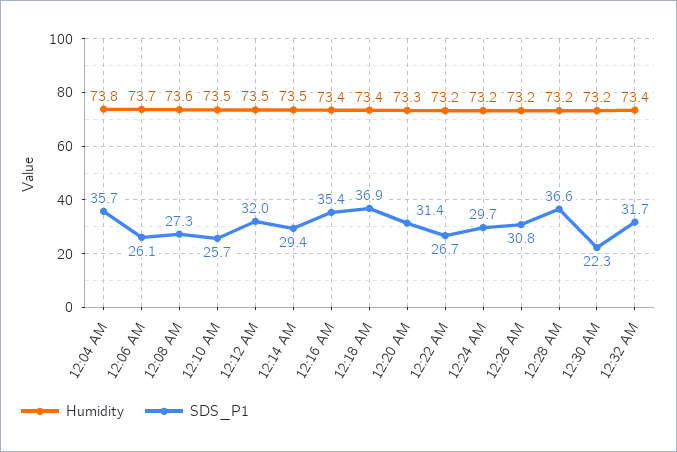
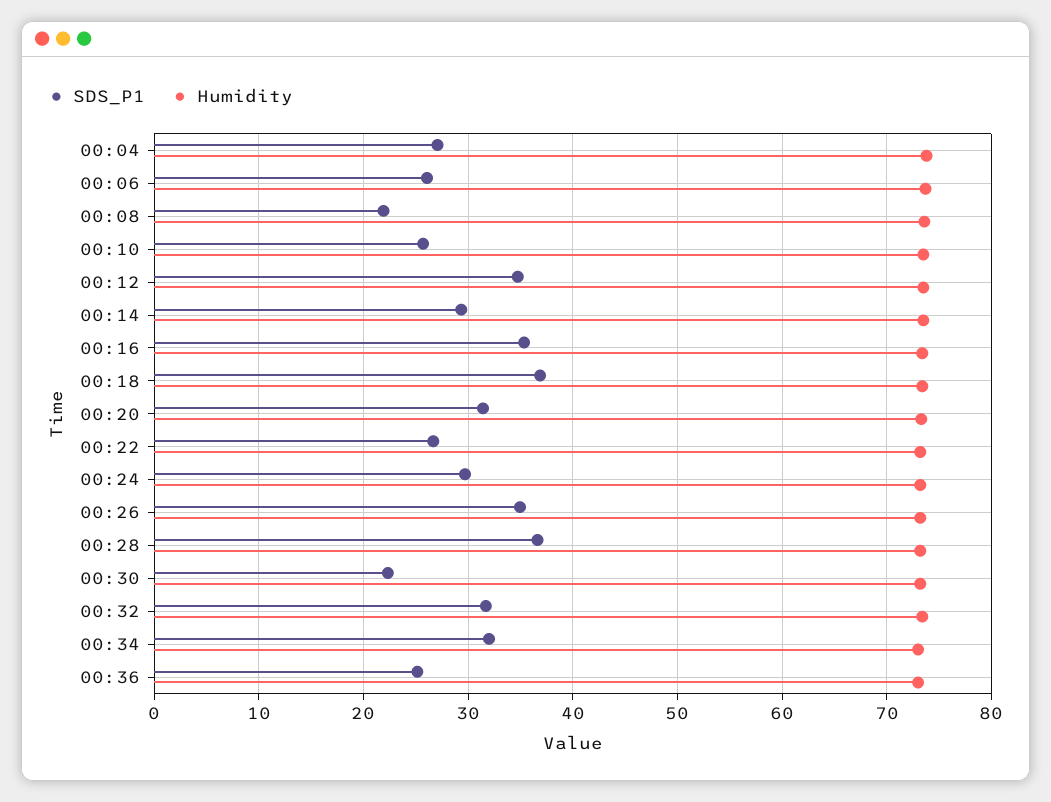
SDS_P1, 12:04 AM: 35.7 -> 27
SDS_P1, 12:08 AM: 27.3 -> 22
SDS_P1, 12:12 AM: 32 -> 35
SDS_P1, 12:26 AM: 30.8 -> 35
SDS_P1, 00:34: none -> 32
Humidity, 00:34: none -> 73
SDS_P1, 00:36: none -> 25
Humidity, 00:36: none -> 73

